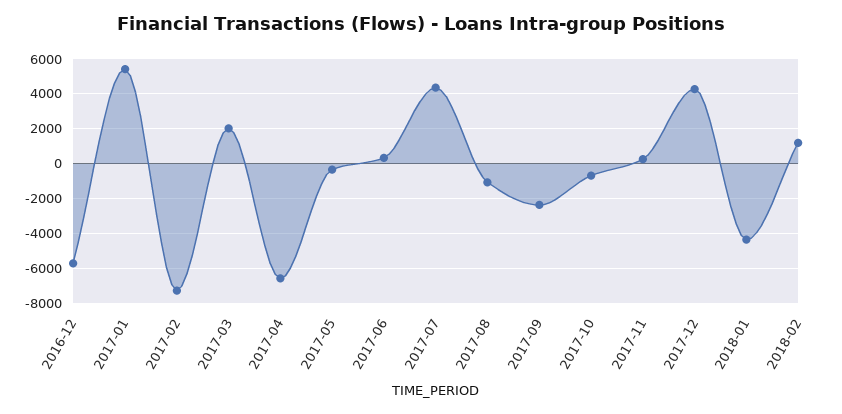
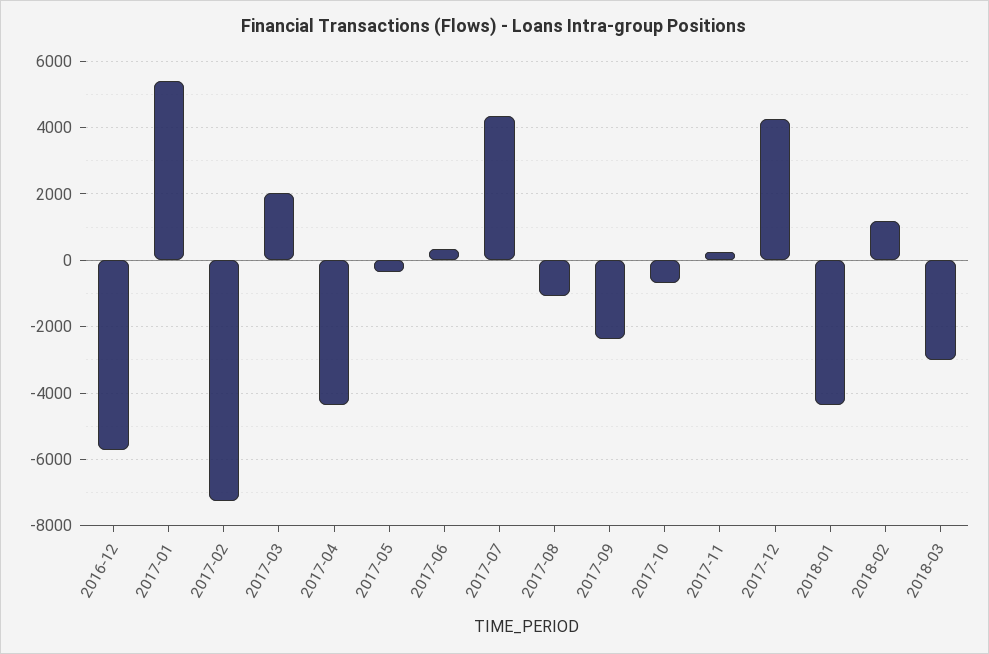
2017-04: -6500 -> -4400
2018-03: none -> -3000

